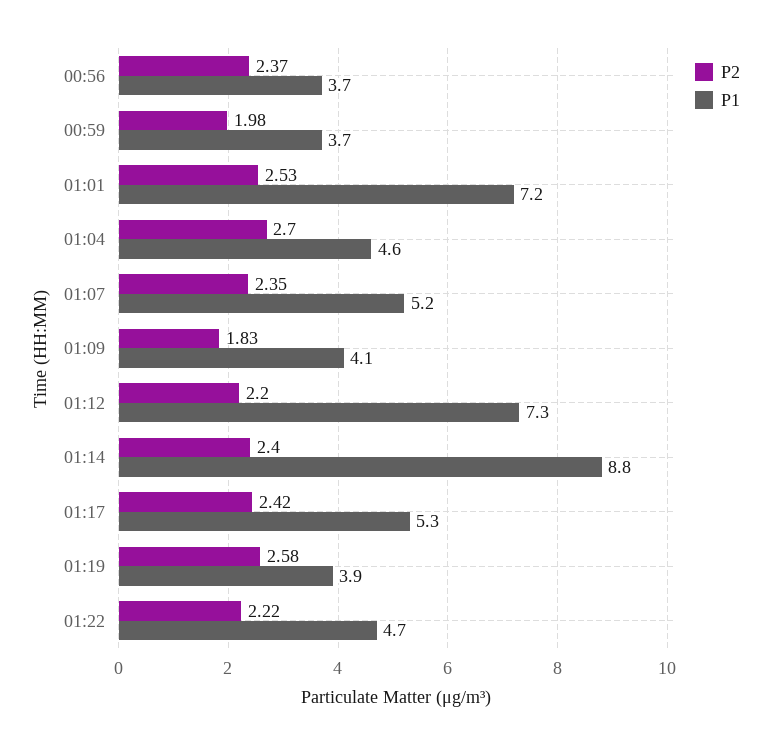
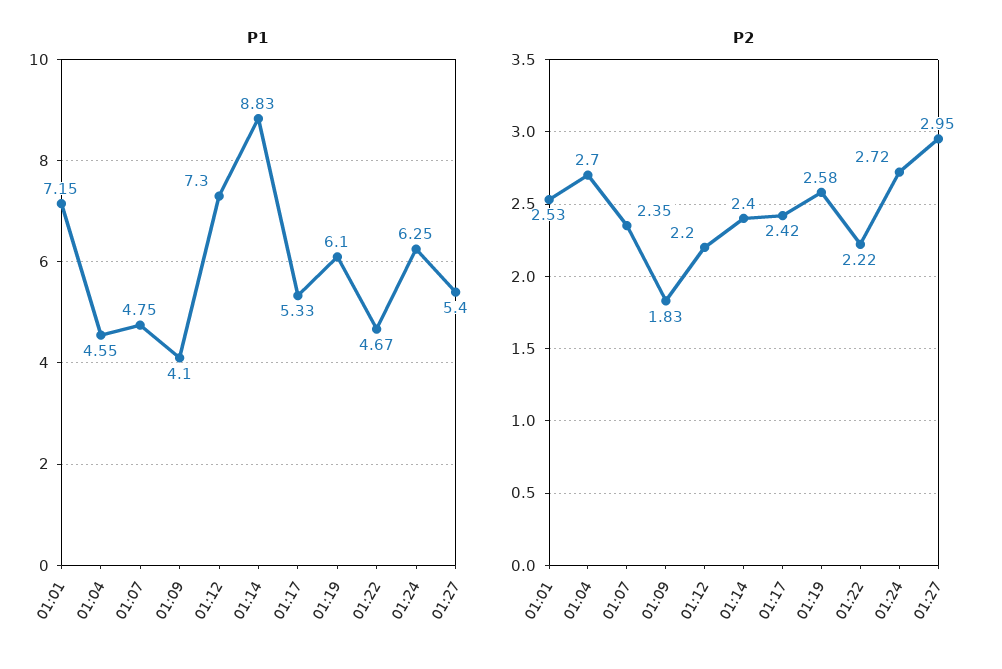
P2, 00:56: 2.37 -> none
P1, 00:56: 3.7 -> none
P2, 00:59: 1.98 -> none
P1, 00:59: 3.7 -> none
P1, 01:07: 5.2 -> 4.75
P1, 01:19: 3.9 -> 6.1
P1, 01:24: none -> 6.25
P1, 01:27: none -> 5.4
P2, 01:24: none -> 2.72
P2, 01:27: none -> 2.95

